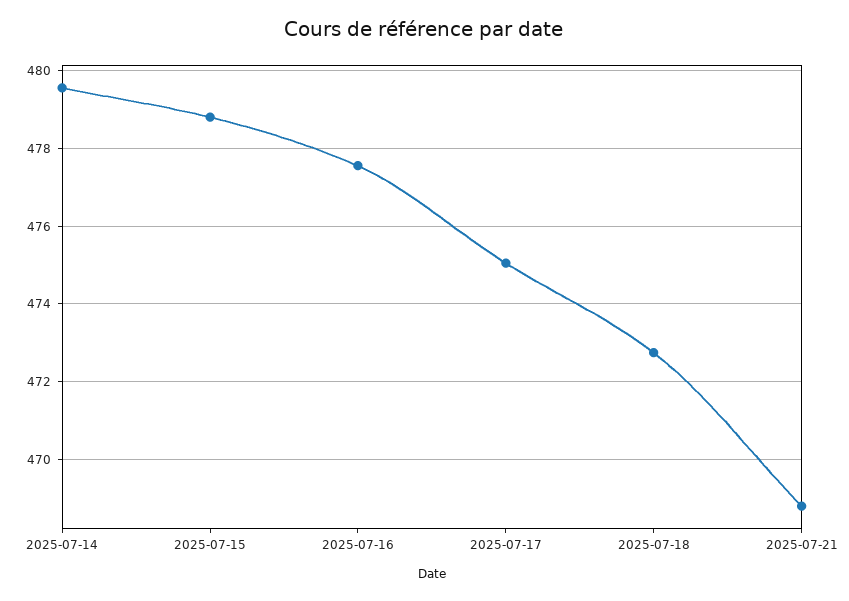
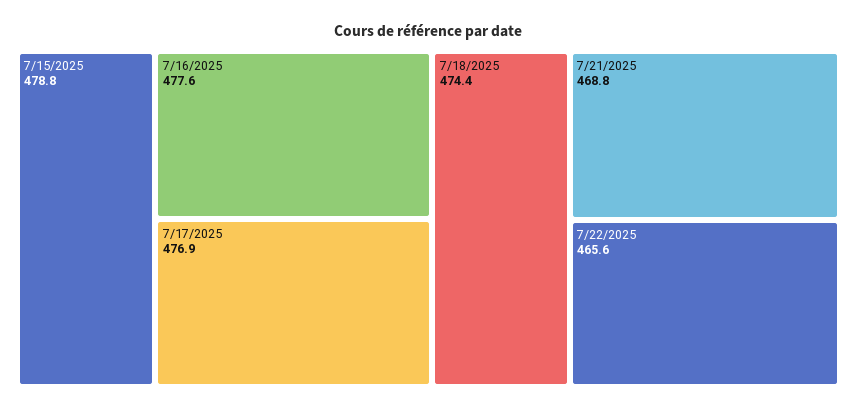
2025-07-14: 479.6 -> none
2025-07-17: 475 -> 476.9
2025-07-18: 472.8 -> 474.4
7/22/2025: none -> 465.6

